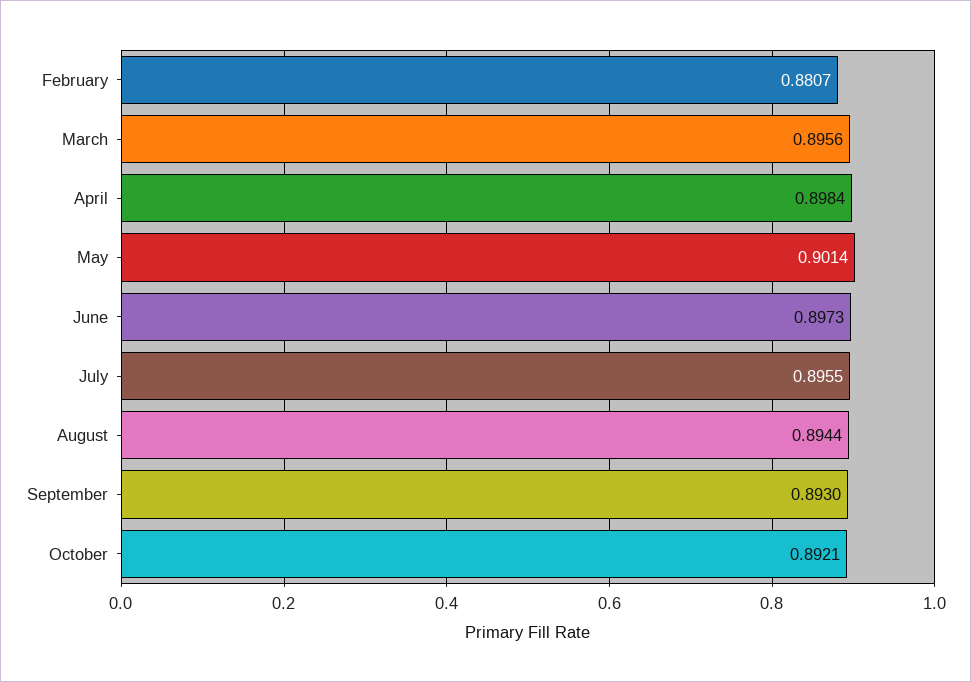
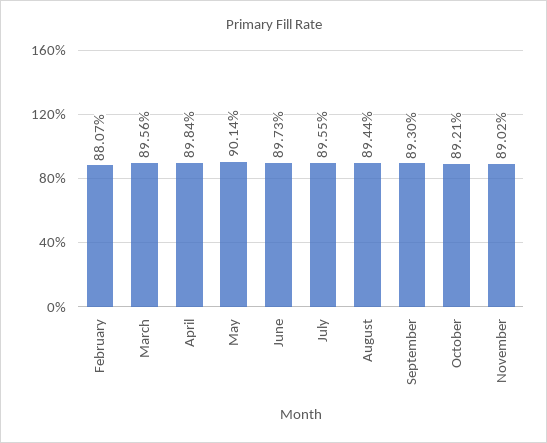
November: none -> 0.8902

